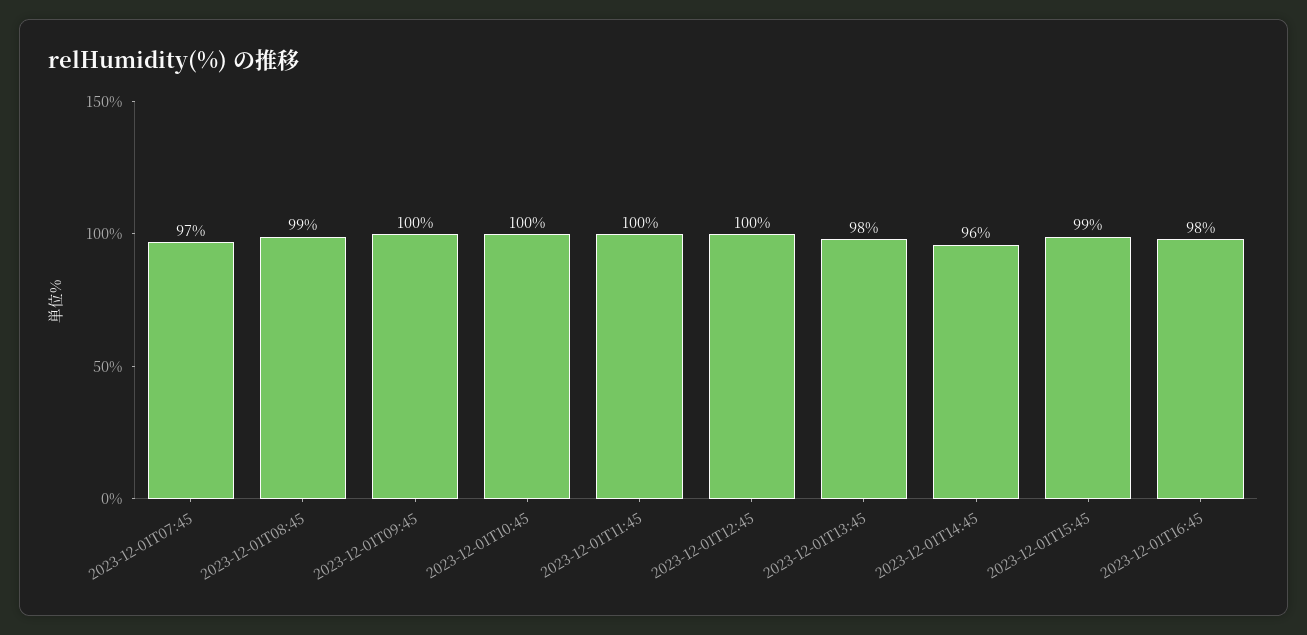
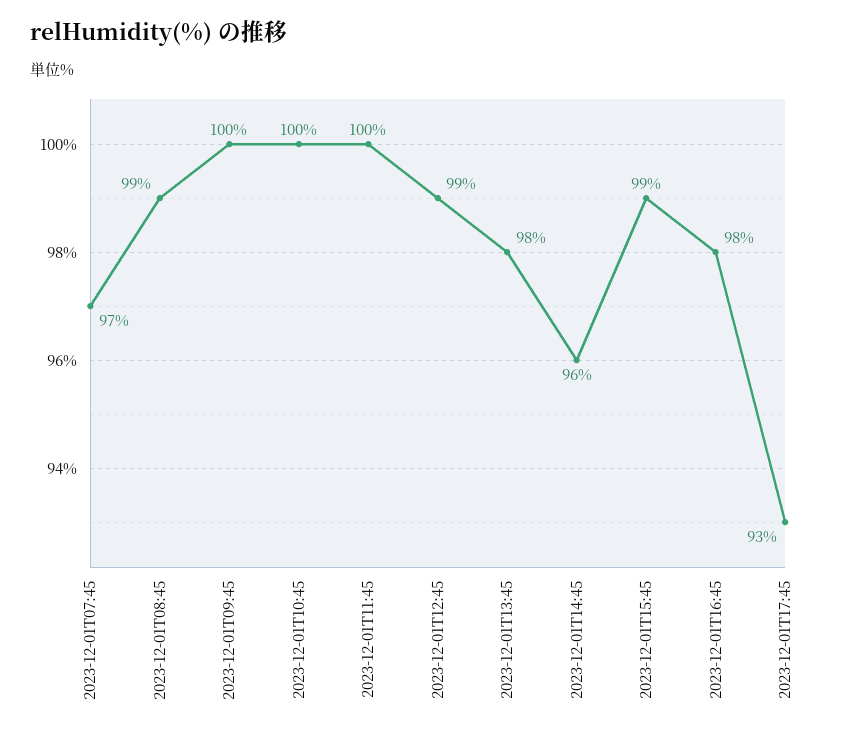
2023-12-01T12:45: 100 -> 99
2023-12-01T17:45: none -> 93

